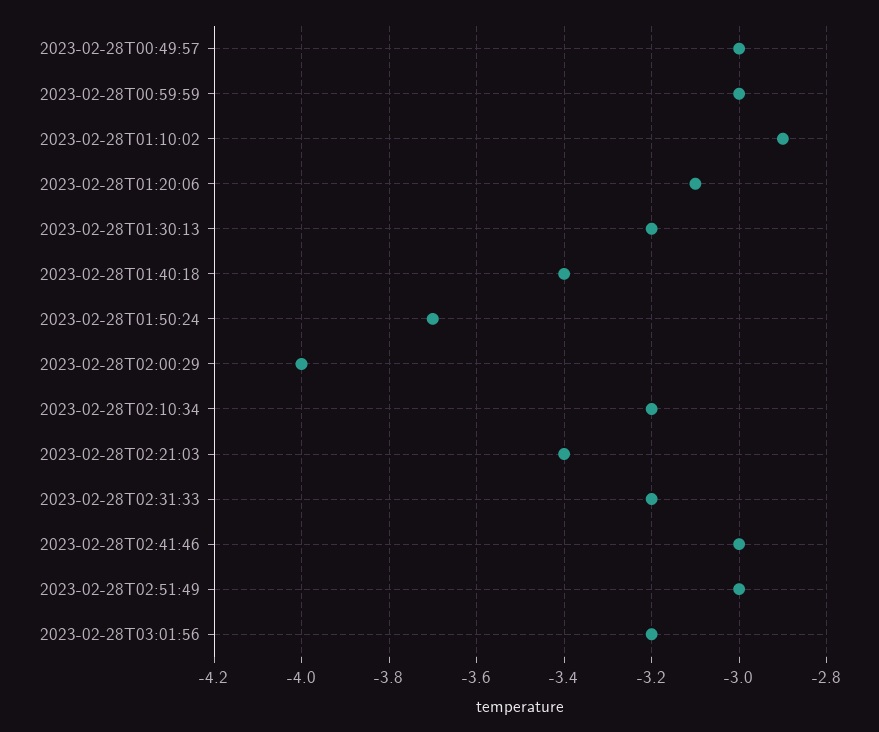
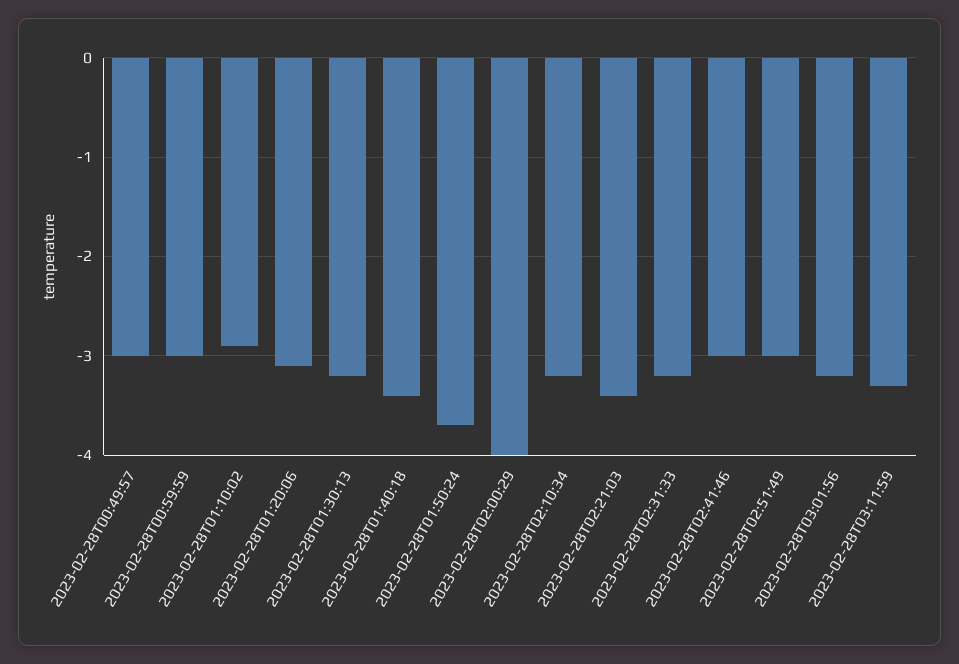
2023-02-28T03:11:59: none -> -3.3

